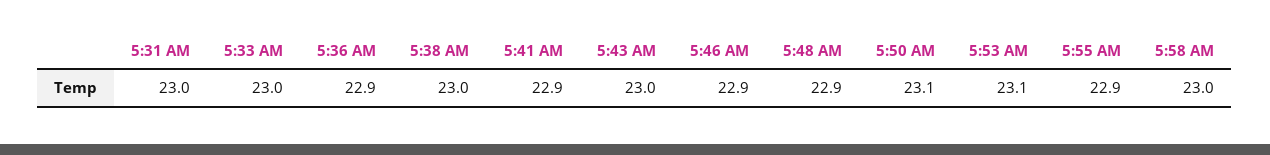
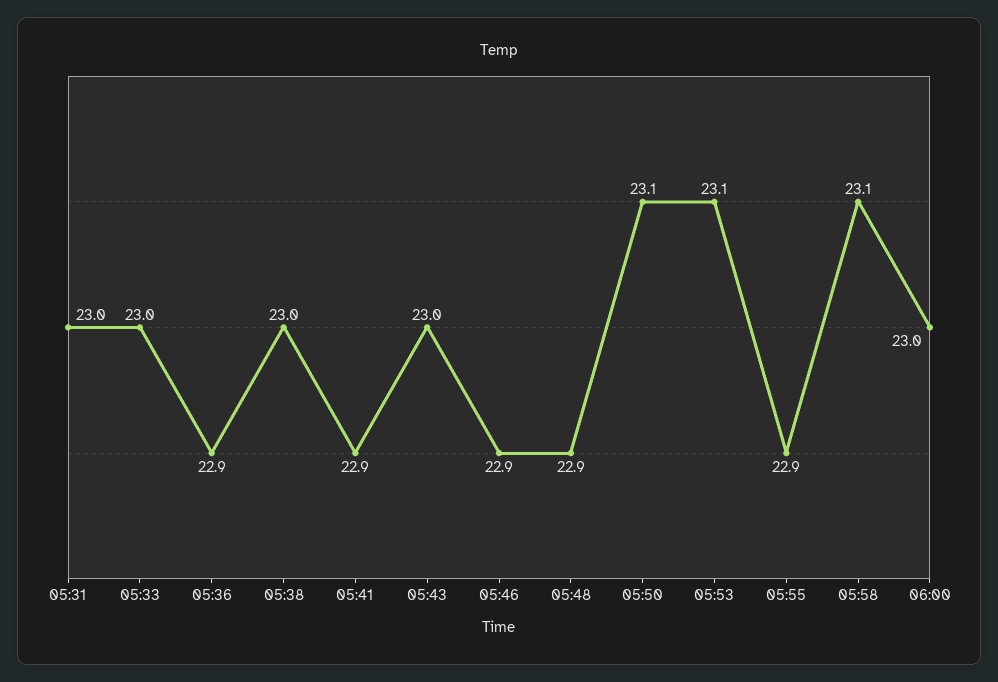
5:58 AM: 23 -> 23.1
06:00: none -> 23

